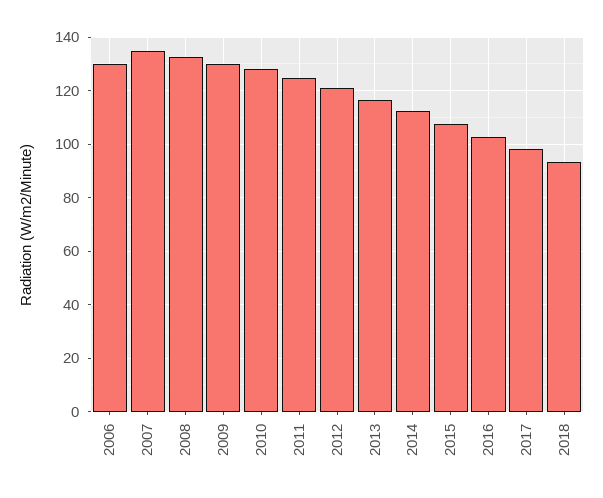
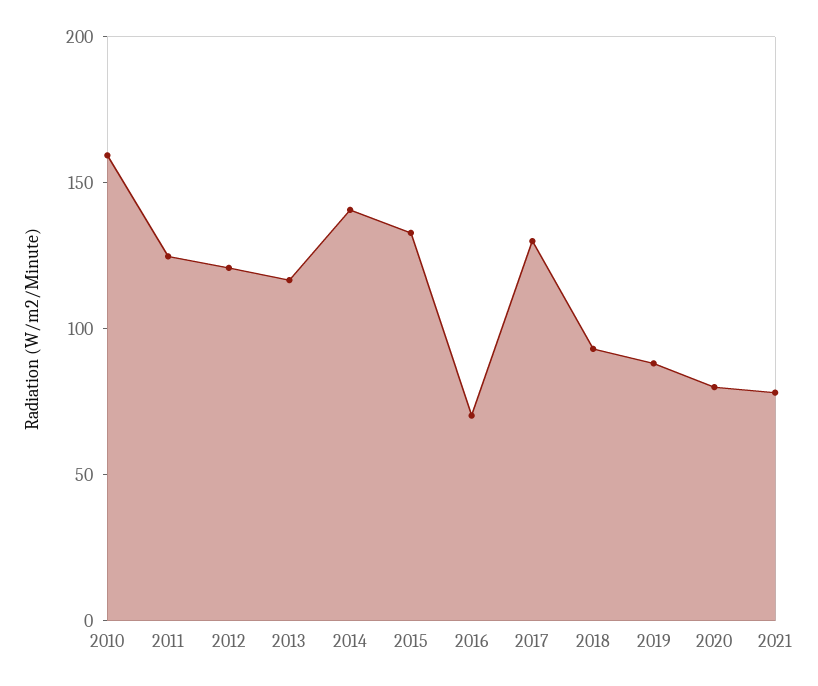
2006: 130 -> none
2007: 135 -> none
2008: 132.5 -> none
2009: 130 -> none
2010: 127.5 -> 160
2014: 112.5 -> 140
2015: 107.5 -> 130
2016: 102.5 -> 70
2017: 97.5 -> 130
2019: none -> 90
2020: none -> 80
2021: none -> 80

